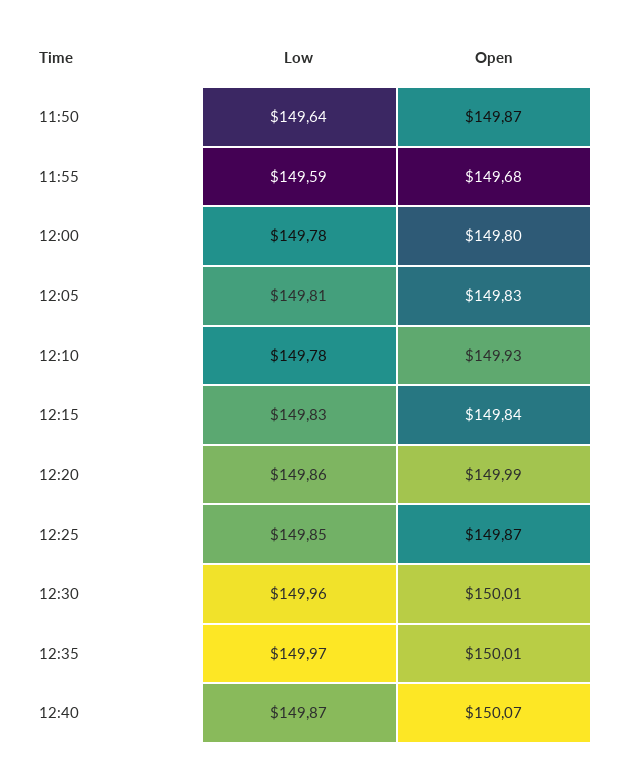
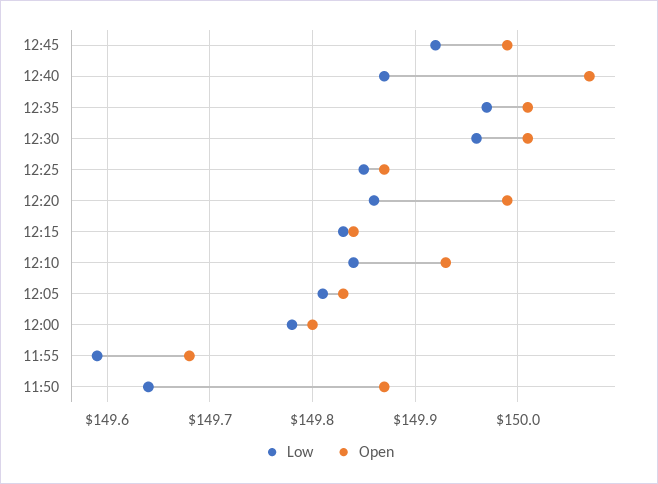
Low, 12:10: 149.78 -> 149.84
Low, 12:45: none -> 149.92
Open, 12:45: none -> 149.99

